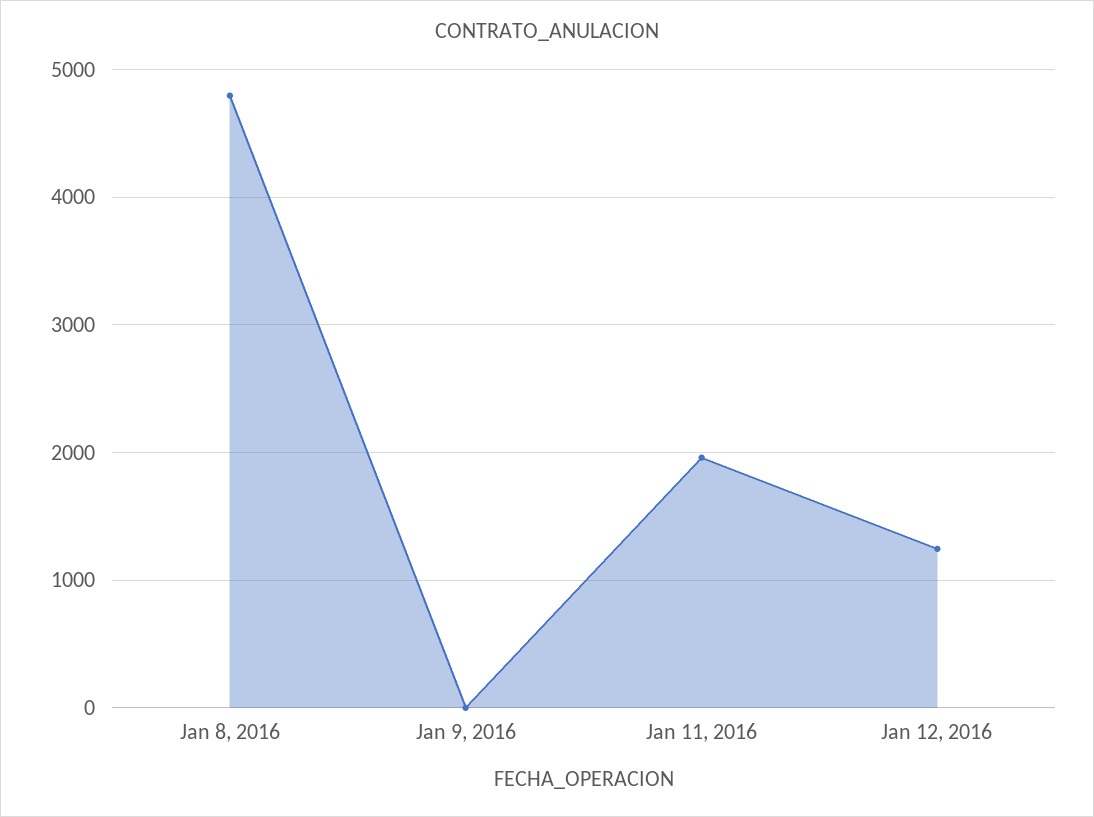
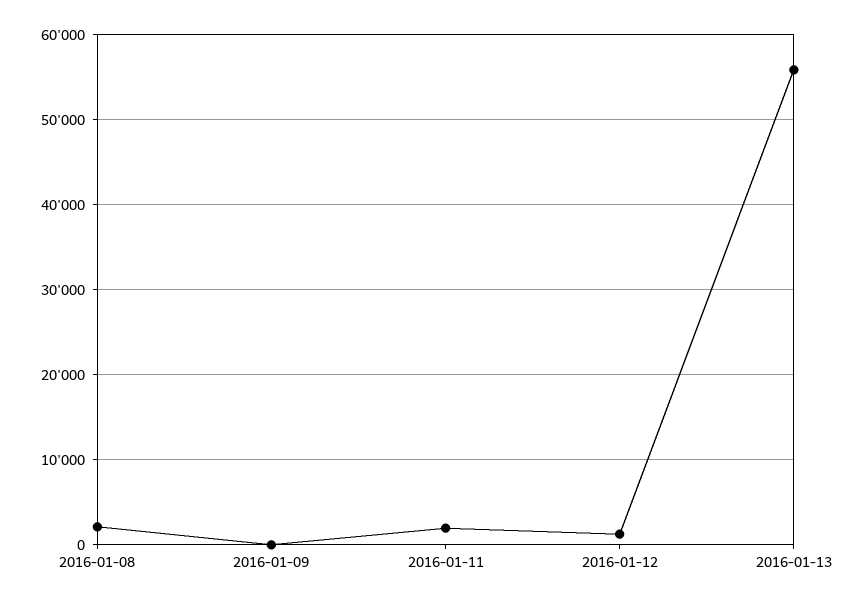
Jan 8, 2016: 4800 -> 2000
2016-01-13: none -> 56000

